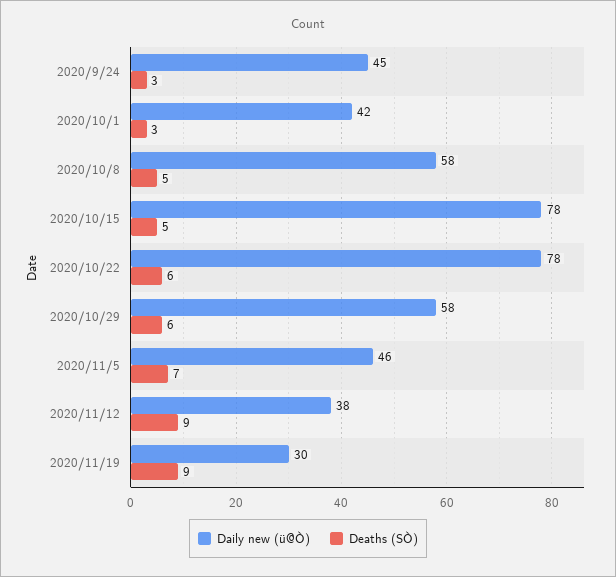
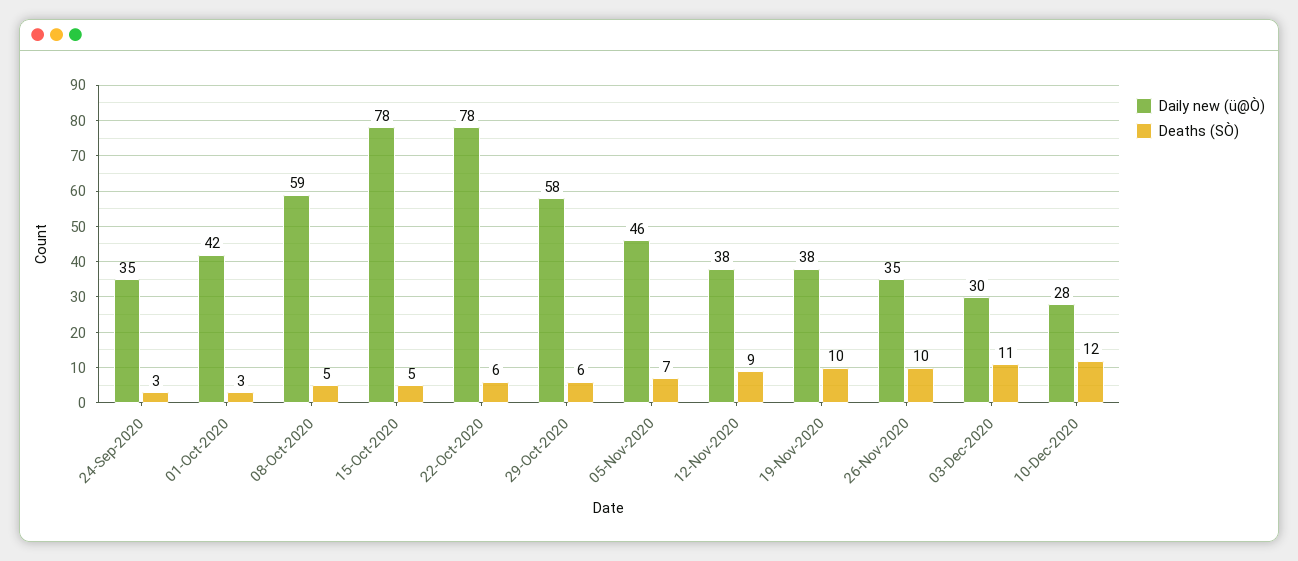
Daily new (ü@Ò), 2020/9/24: 45 -> 35
Daily new (ü@Ò), 2020/10/8: 58 -> 59
Daily new (ü@Ò), 2020/11/19: 30 -> 38
Deaths (SÒ), 2020/11/19: 9 -> 10
Daily new (ü@Ò), 26-Nov-2020: none -> 35
Deaths (SÒ), 26-Nov-2020: none -> 10
Daily new (ü@Ò), 03-Dec-2020: none -> 30
Deaths (SÒ), 03-Dec-2020: none -> 11
Daily new (ü@Ò), 10-Dec-2020: none -> 28
Deaths (SÒ), 10-Dec-2020: none -> 12

